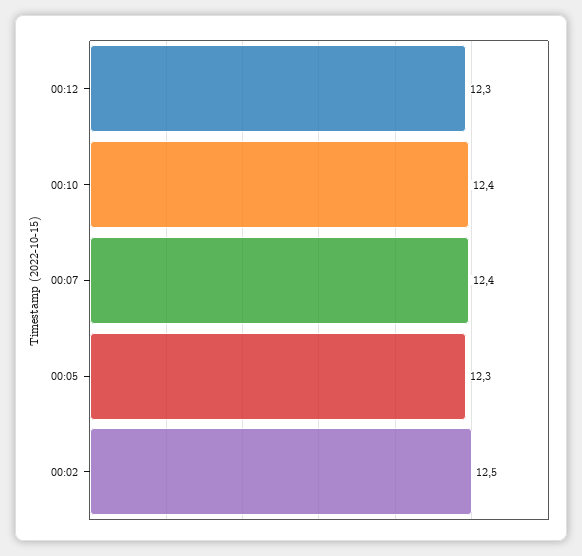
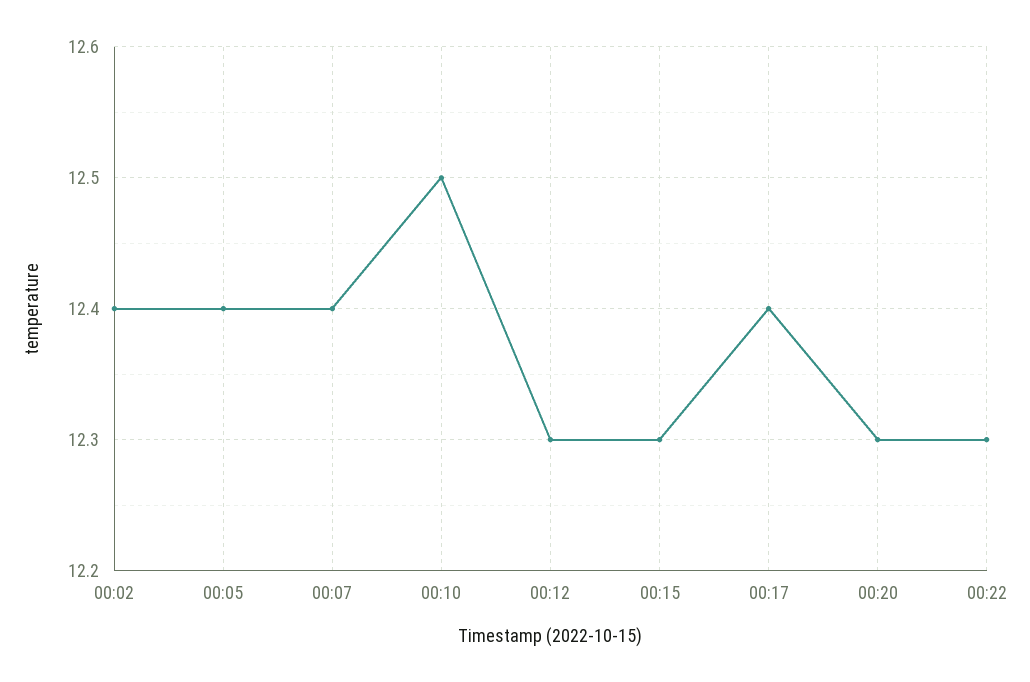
00:10: 12.4 -> 12.5
00:05: 12.3 -> 12.4
00:02: 12.5 -> 12.4
00:15: none -> 12.3
00:17: none -> 12.4
00:20: none -> 12.3
00:22: none -> 12.3

